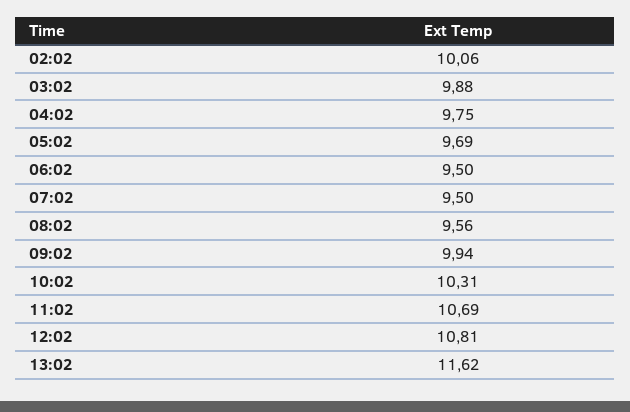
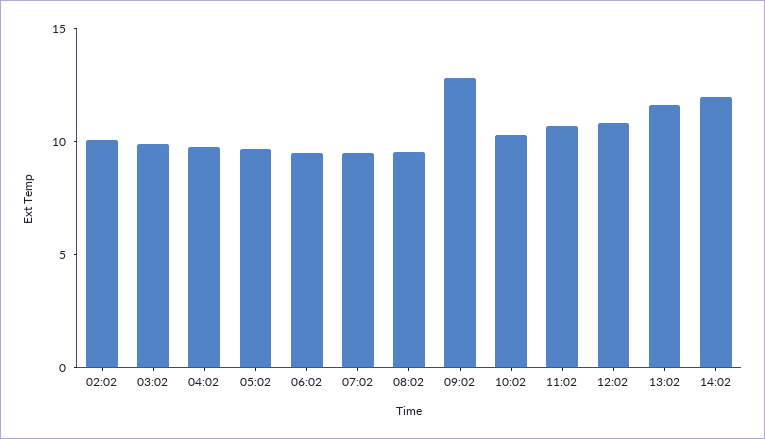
09:02: 9.94 -> 13
14:02: none -> 12

